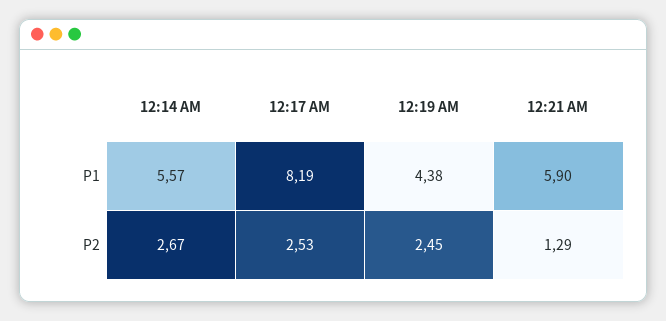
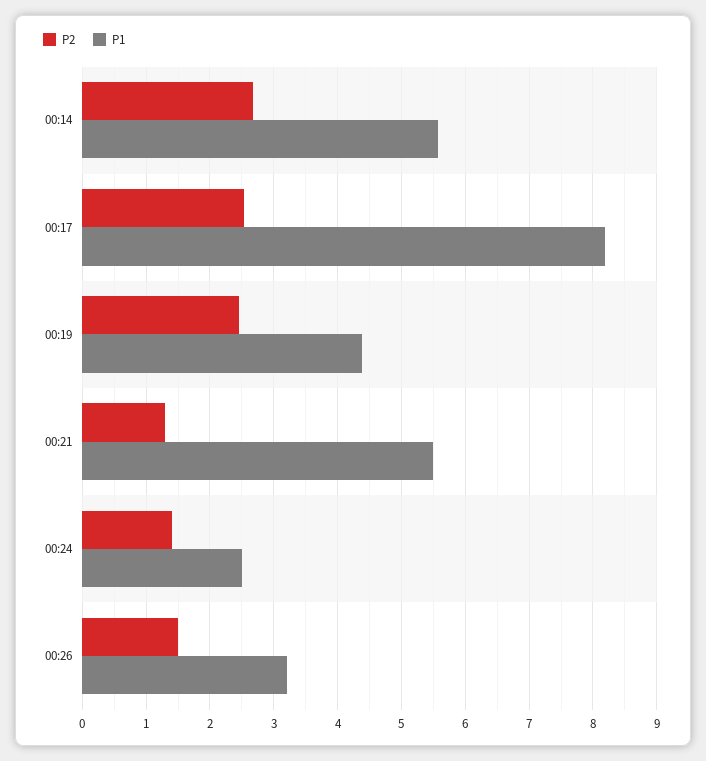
P1, 12:21 AM: 5.9 -> 5.5
P2, 00:24: none -> 1.4
P1, 00:24: none -> 2.5
P2, 00:26: none -> 1.5
P1, 00:26: none -> 3.2

